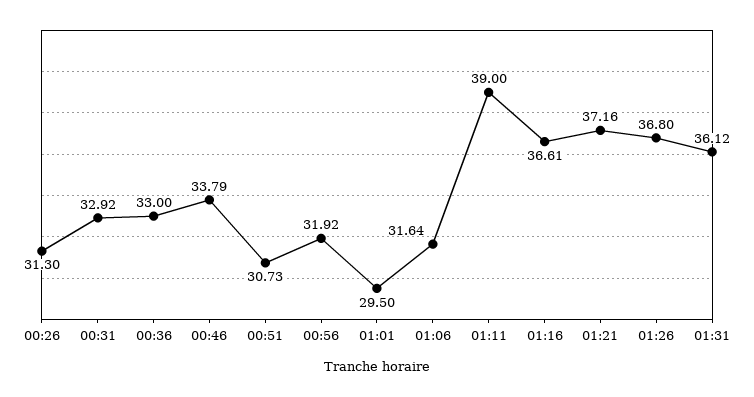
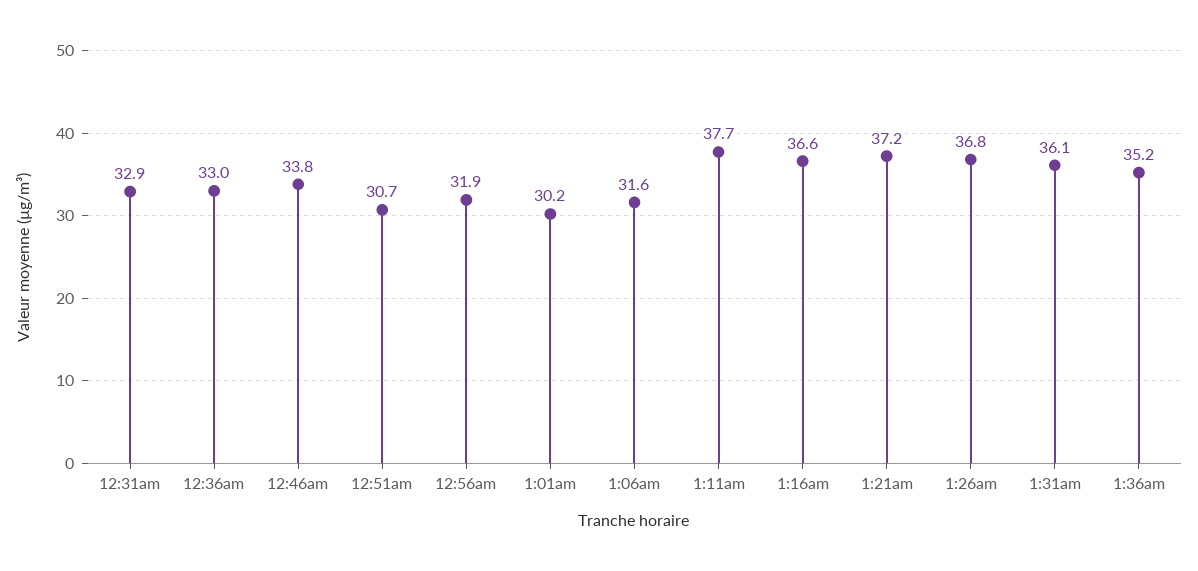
00:26: 31.3 -> none
01:01: 29.5 -> 30.2
01:11: 39 -> 37.7
1:36am: none -> 35.2

